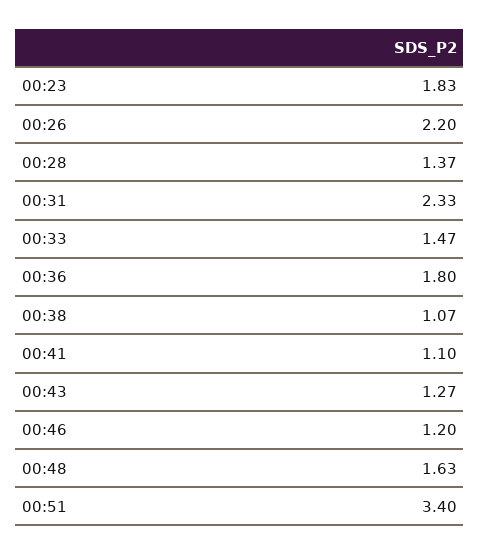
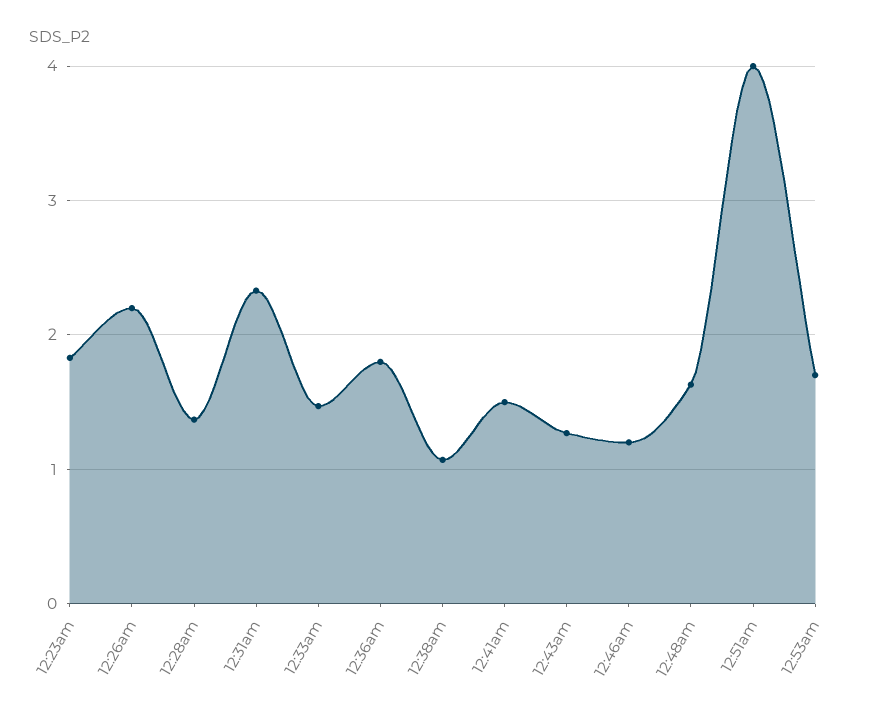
00:41: 1.1 -> 1.5
00:51: 3.4 -> 4
12:53am: none -> 1.7

